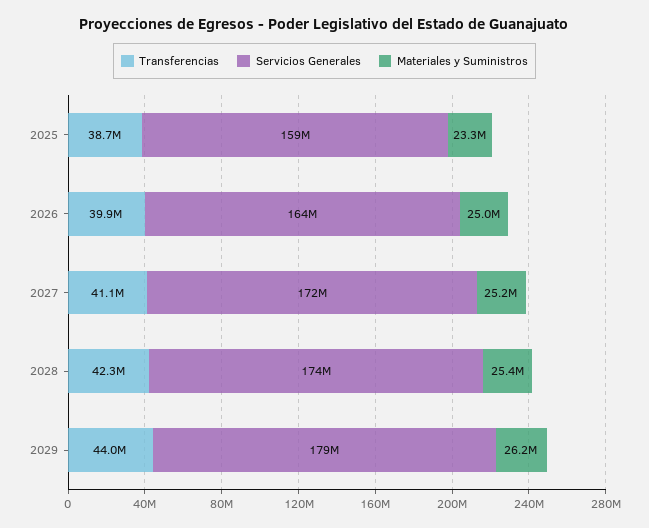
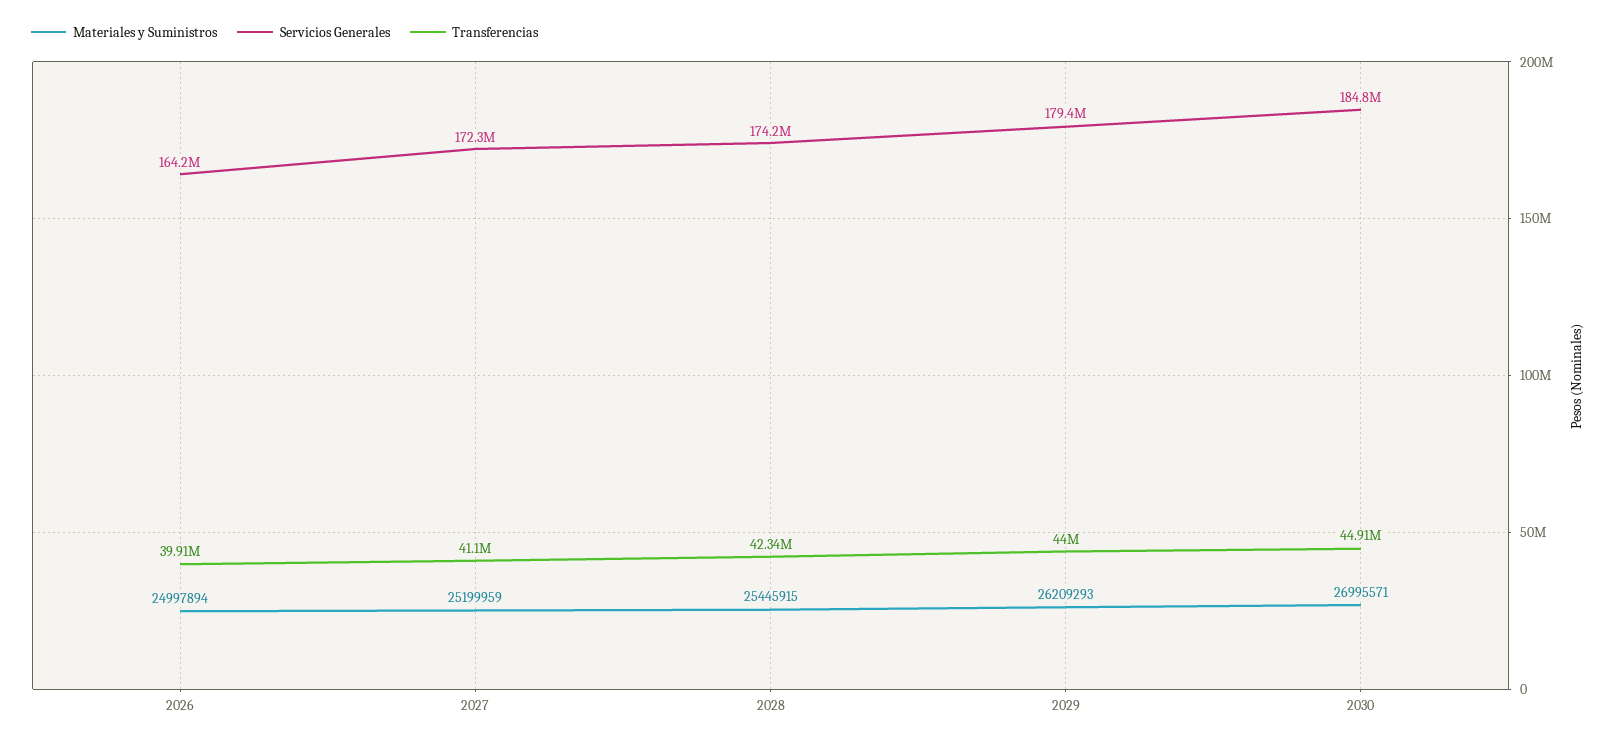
Transferencias, 2025: 38700000 -> none
Servicios Generales, 2025: 159000000 -> none
Materiales y Suministros, 2025: 23300000 -> none
Materiales y Suministros, 2030: none -> 26995571
Servicios Generales, 2030: none -> 184800000
Transferencias, 2030: none -> 44910000

